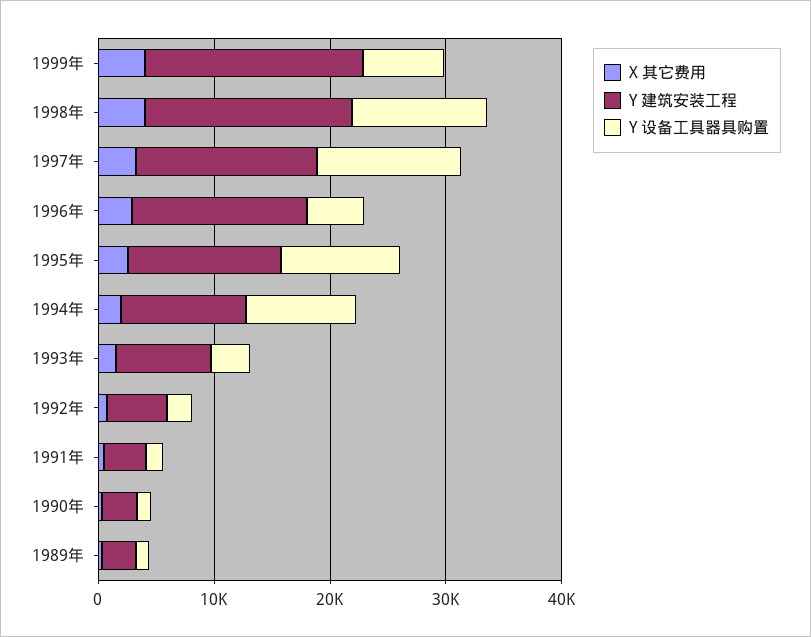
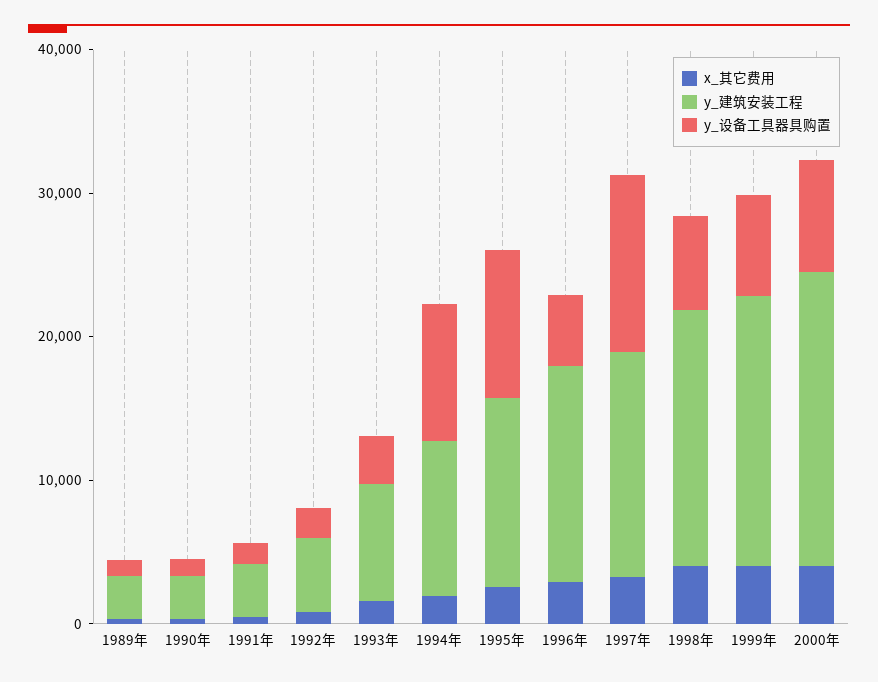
Y 设备工具器具购置, 1998年: 12000 -> 6000
X 其它费用, 2000年: none -> 4000
Y 建筑安装工程, 2000年: none -> 20000
Y 设备工具器具购置, 2000年: none -> 8000

